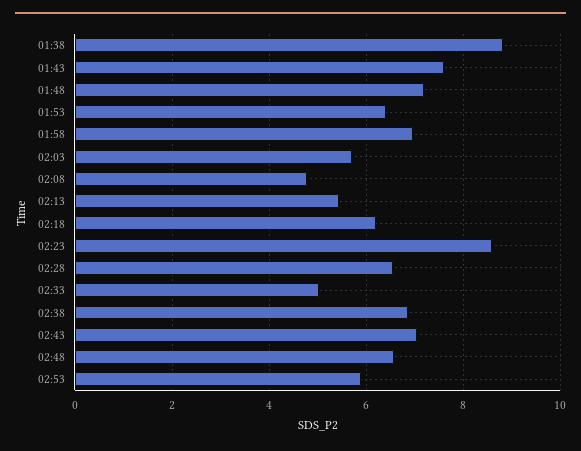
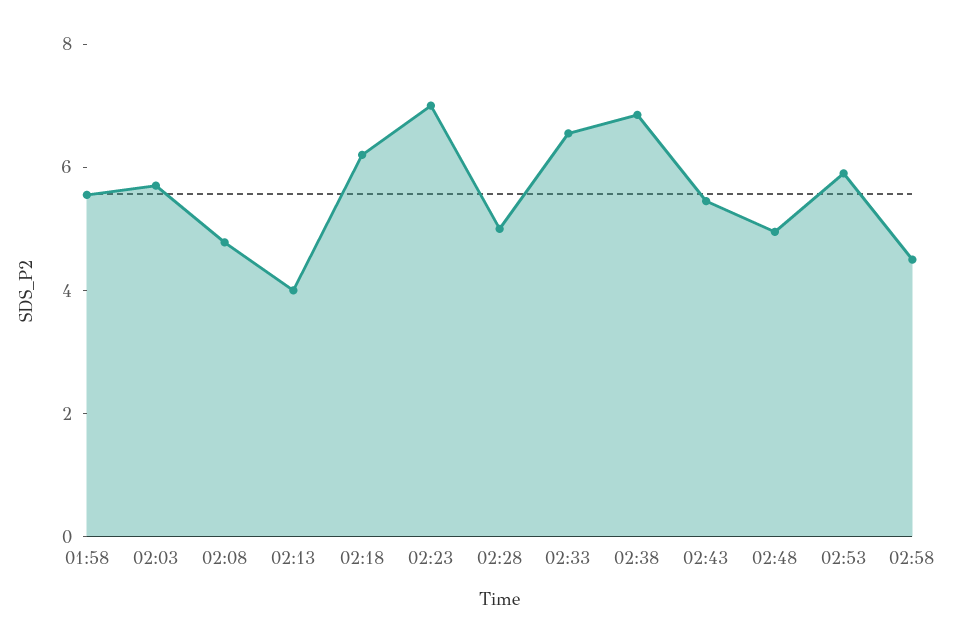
01:38: 8.8 -> none
01:43: 7.6 -> none
01:48: 7.2 -> none
01:53: 6.4 -> none
01:58: 7 -> 5.5
02:13: 5.4 -> 4
02:23: 8.6 -> 7
02:28: 6.6 -> 5
02:33: 5 -> 6.5
02:43: 7 -> 5.5
02:48: 6.6 -> 5
02:58: none -> 4.5

